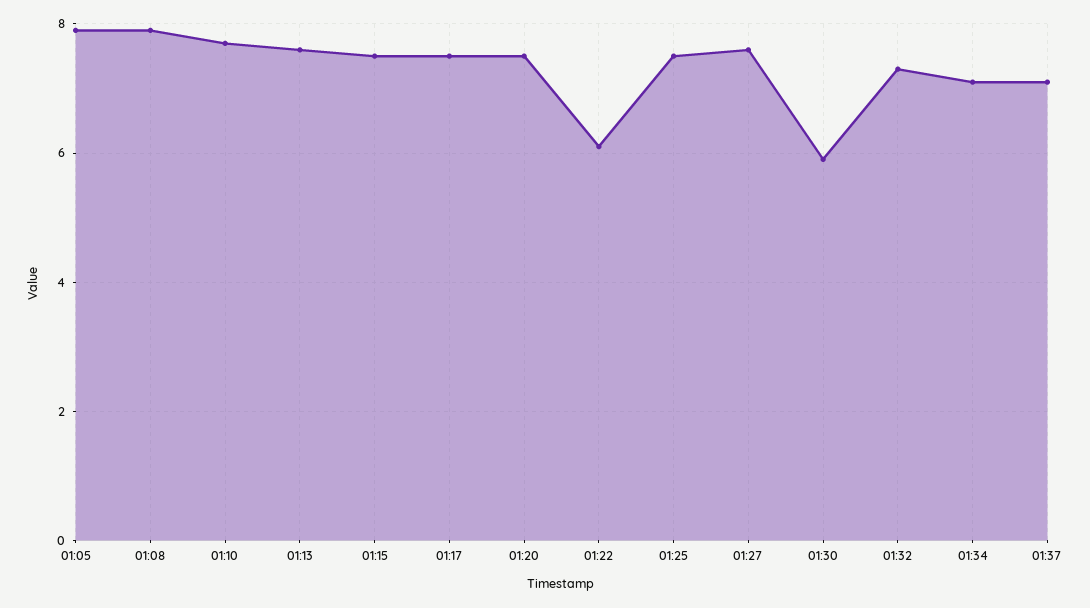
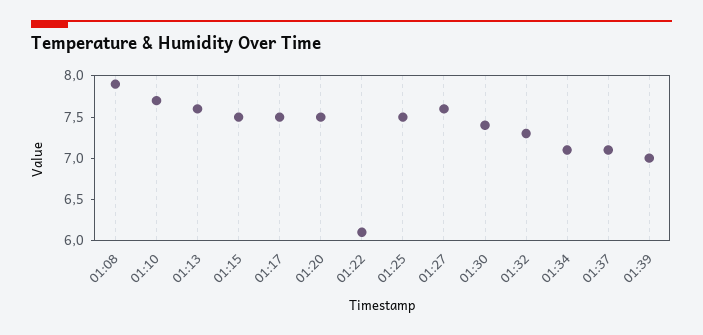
01:05: 8 -> none
01:30: 6 -> 7.4
01:39: none -> 7

